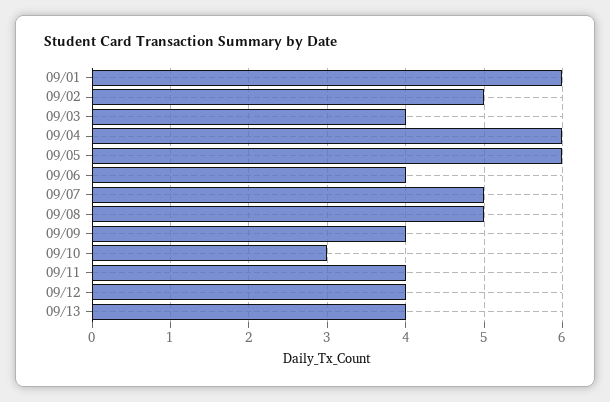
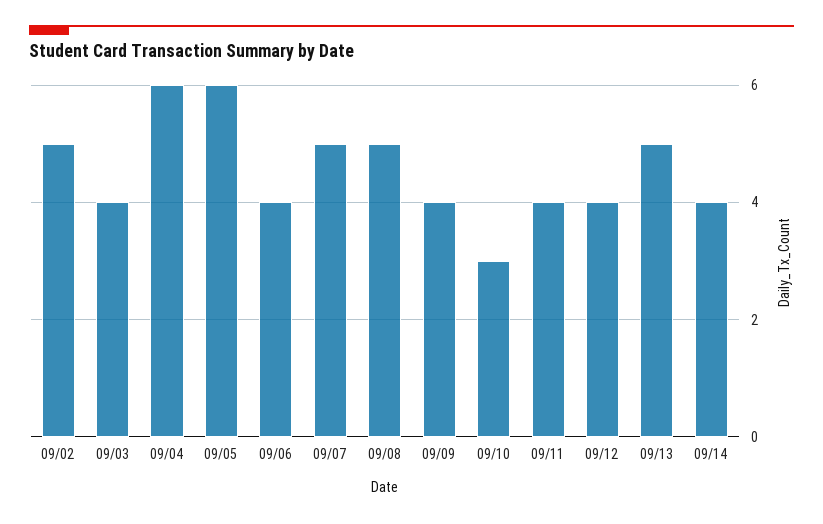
09/01: 6 -> none
09/13: 4 -> 5
09/14: none -> 4

